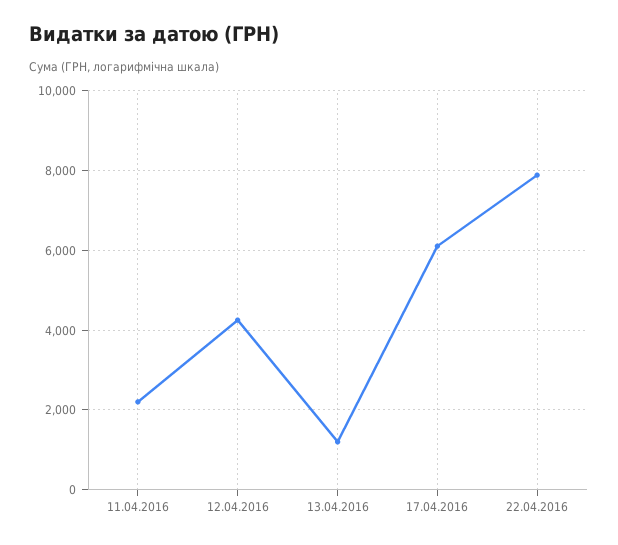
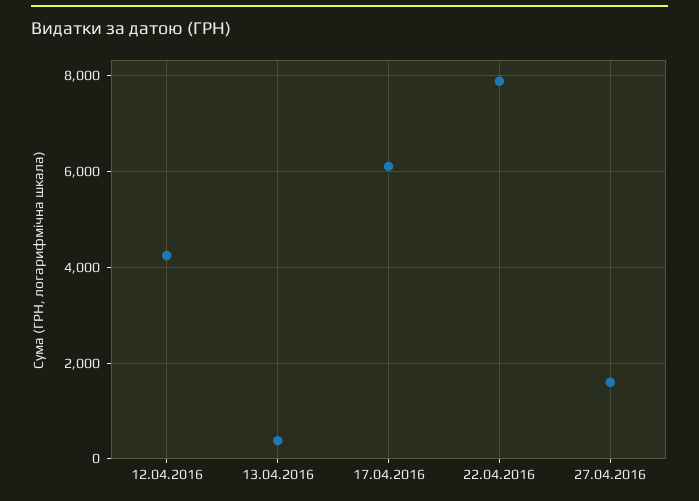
11.04.2016: 2200 -> none
13.04.2016: 1200 -> 400
27.04.2016: none -> 1600

